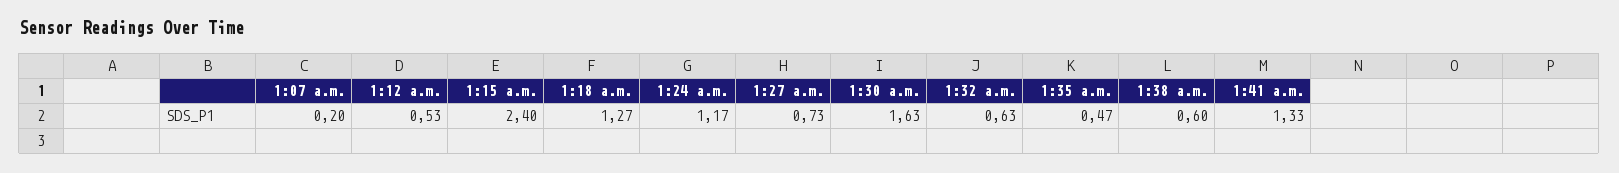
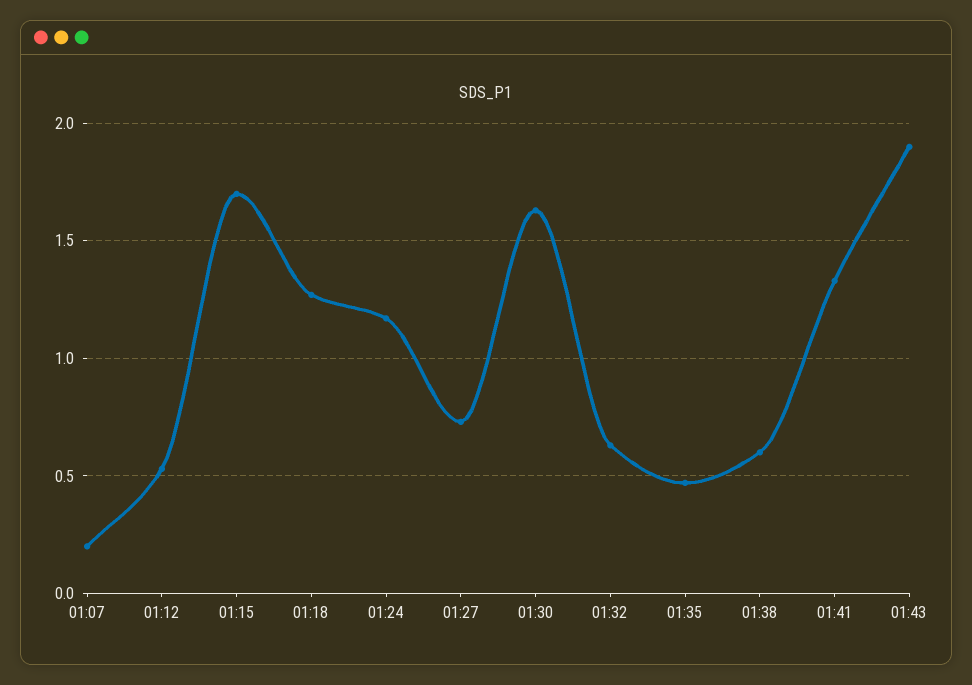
1:15 a.m.: 2.4 -> 1.7
01:43: none -> 1.9

